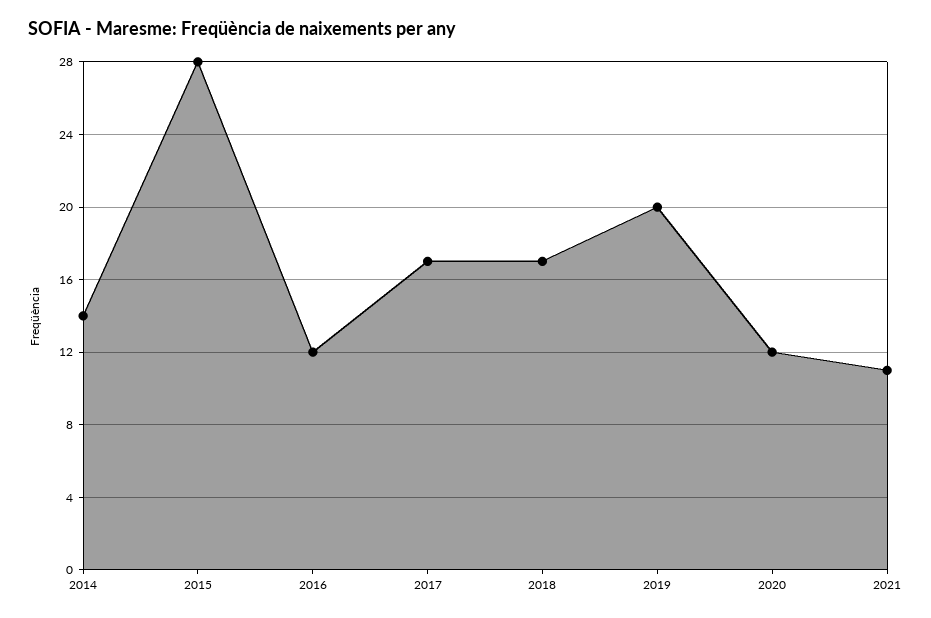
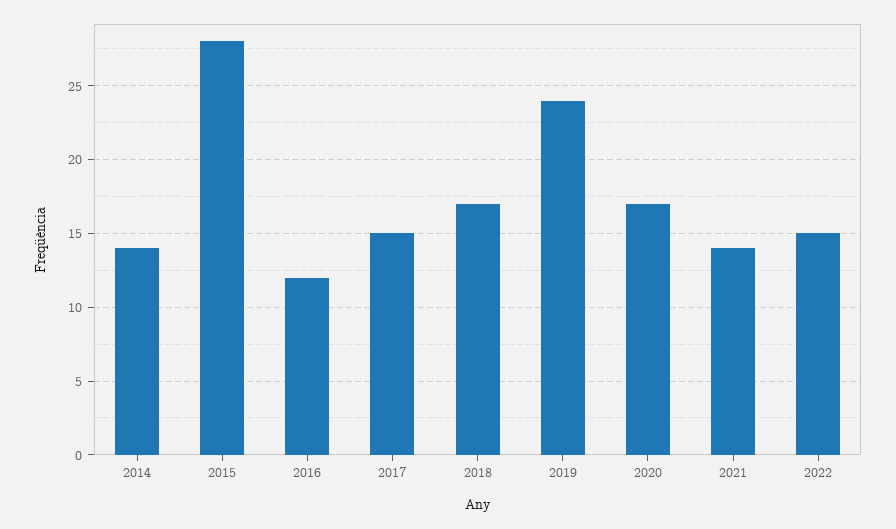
2017: 17 -> 15
2019: 20 -> 24
2020: 12 -> 17
2021: 11 -> 14
2022: none -> 15

